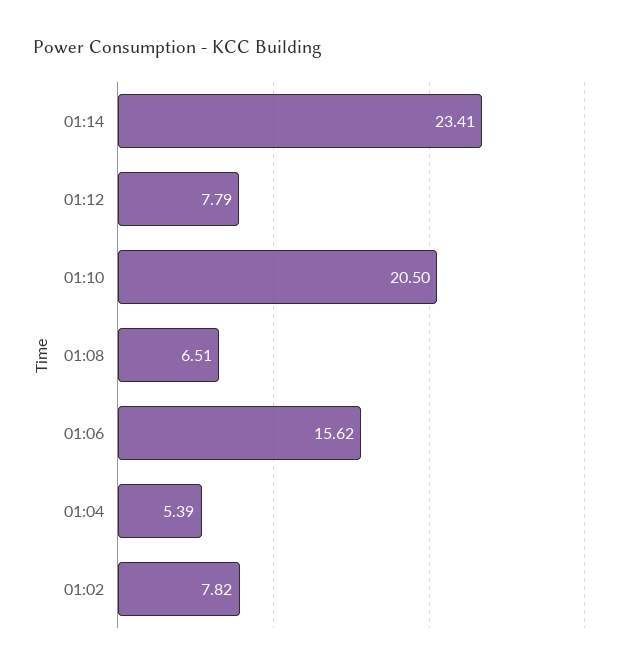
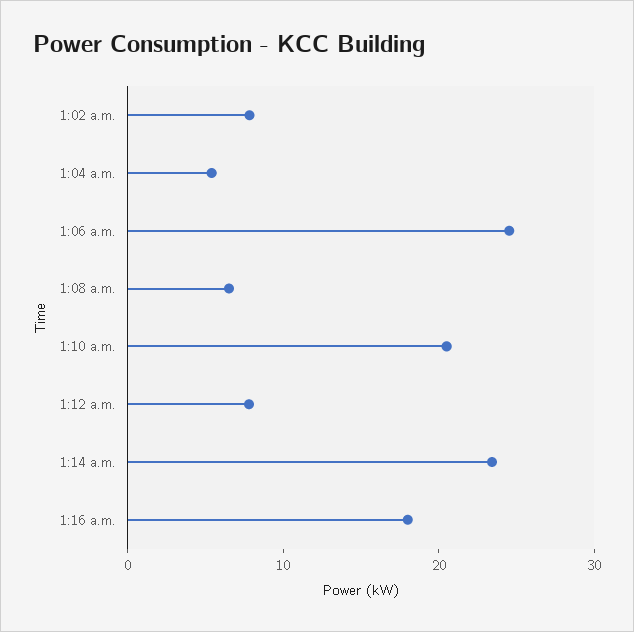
01:06: 15.62 -> 24
1:16 a.m.: none -> 18

